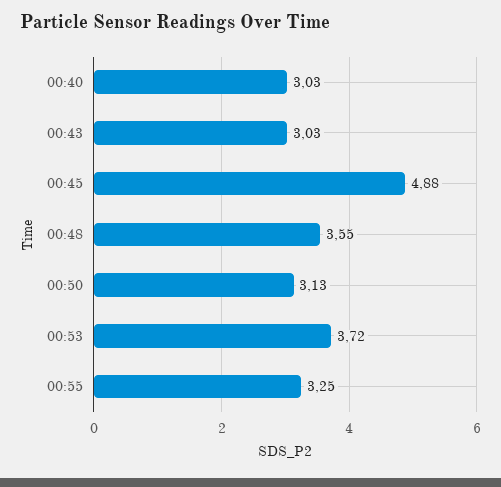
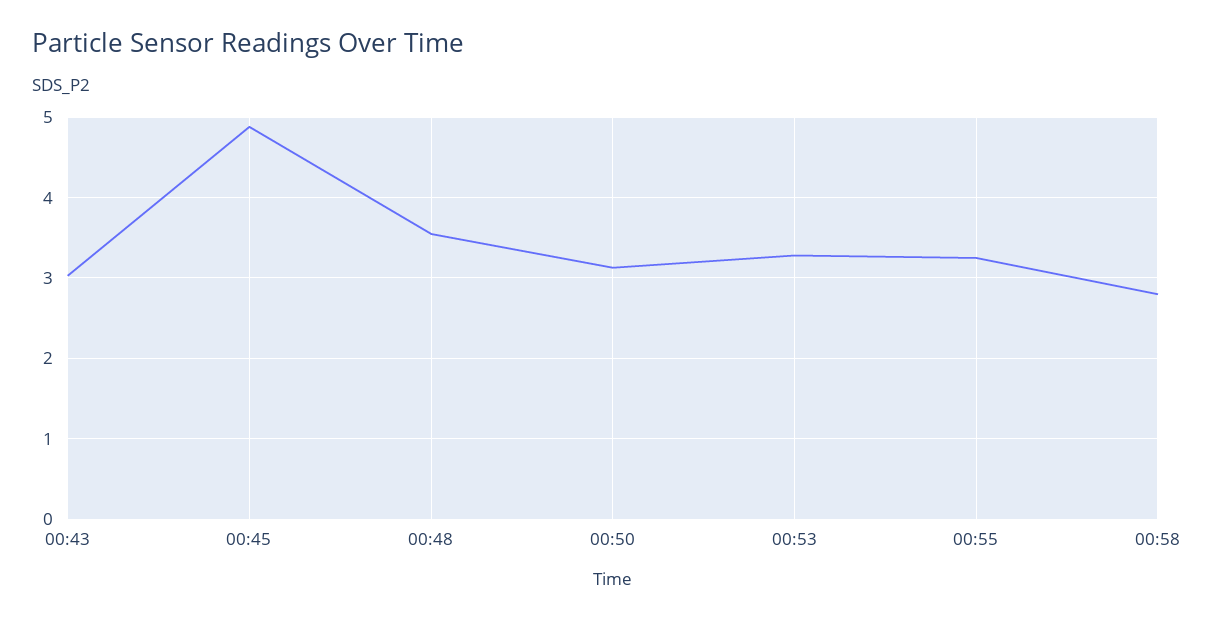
00:40: 3.03 -> none
00:53: 3.72 -> 3.3
00:58: none -> 2.8

